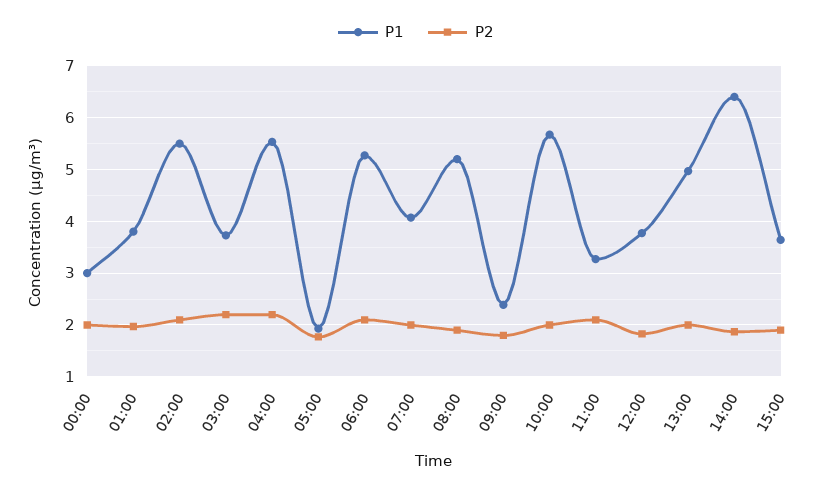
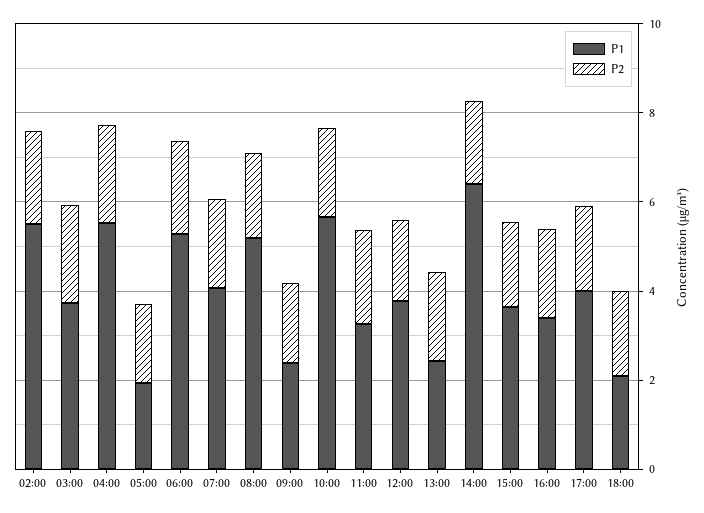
P1, 00:00: 3 -> none
P2, 00:00: 2 -> none
P1, 01:00: 3.8 -> none
P2, 01:00: 2 -> none
P1, 13:00: 5 -> 2.5
P1, 16:00: none -> 3.5
P2, 16:00: none -> 2
P1, 17:00: none -> 4
P2, 17:00: none -> 2
P1, 18:00: none -> 2
P2, 18:00: none -> 2

